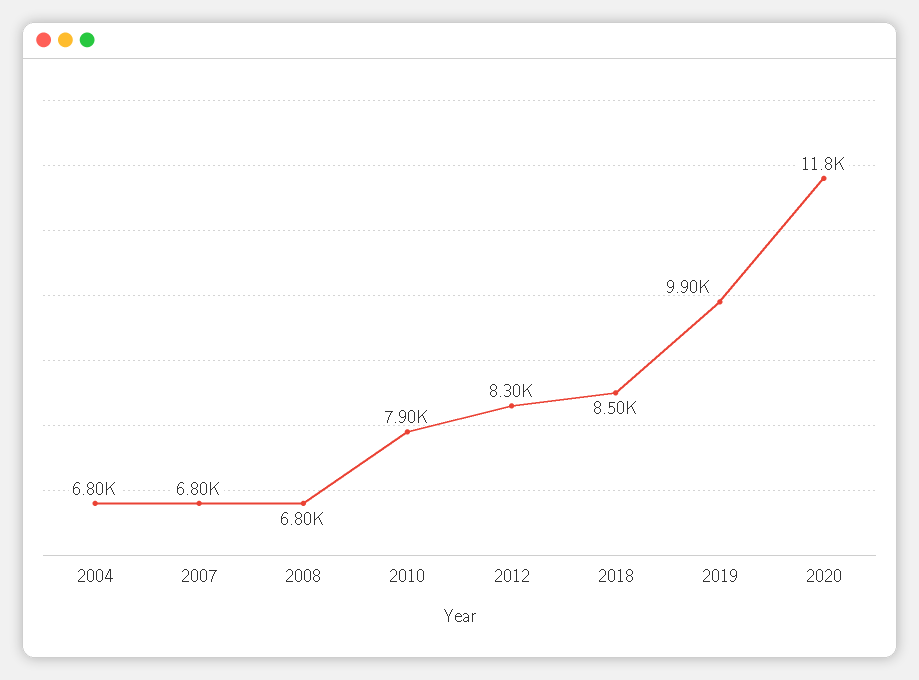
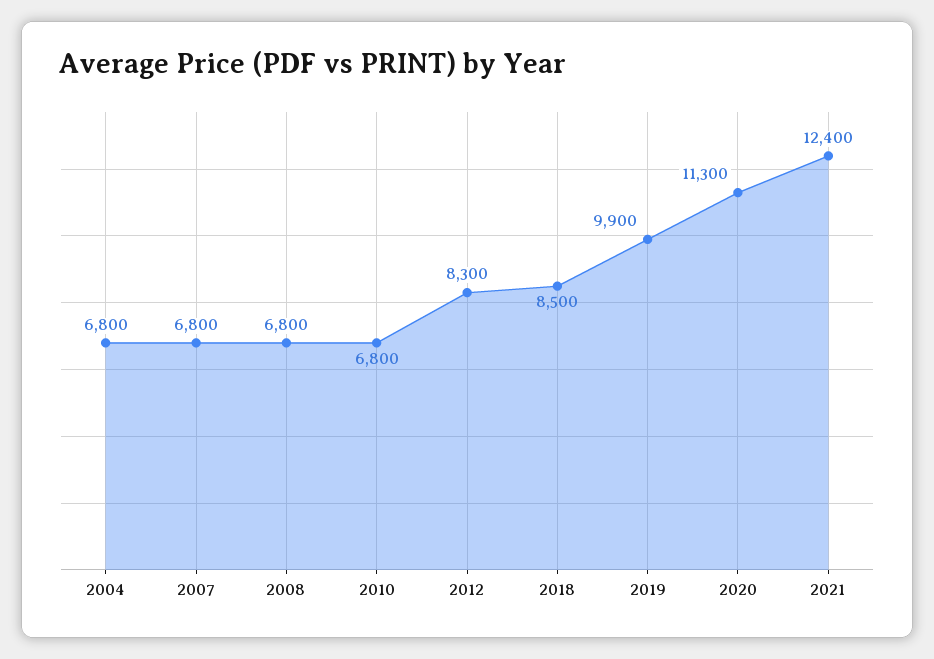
2010: 7900 -> 6800
2020: 11800 -> 11300
2021: none -> 12400

